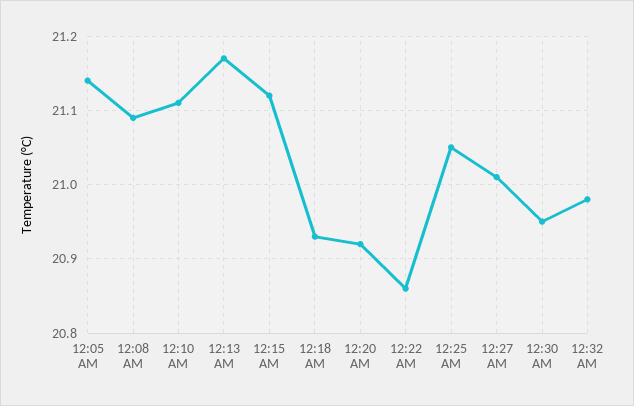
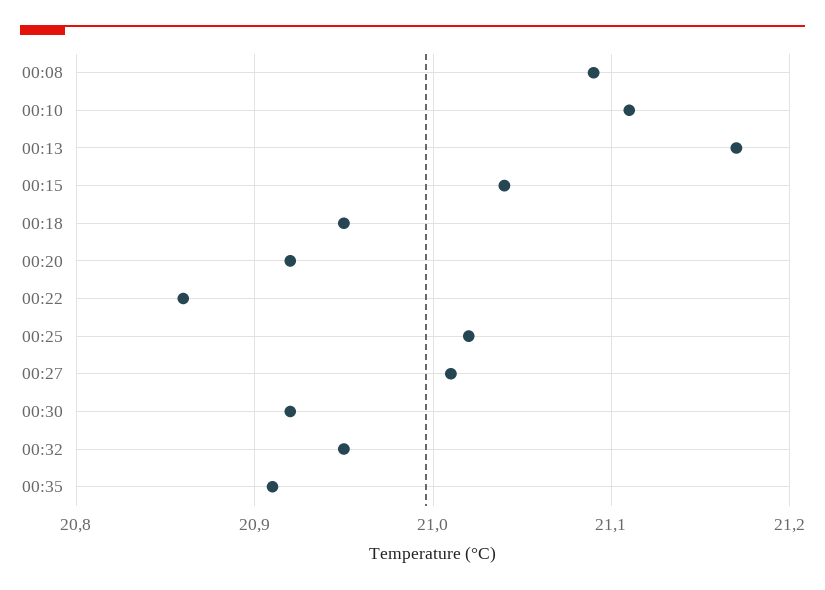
12:05 AM: 21.14 -> none
12:15 AM: 21.12 -> 21.04
12:18 AM: 20.93 -> 20.95
12:25 AM: 21.05 -> 21.02
12:30 AM: 20.95 -> 20.92
12:32 AM: 20.98 -> 20.95
00:35: none -> 20.91

